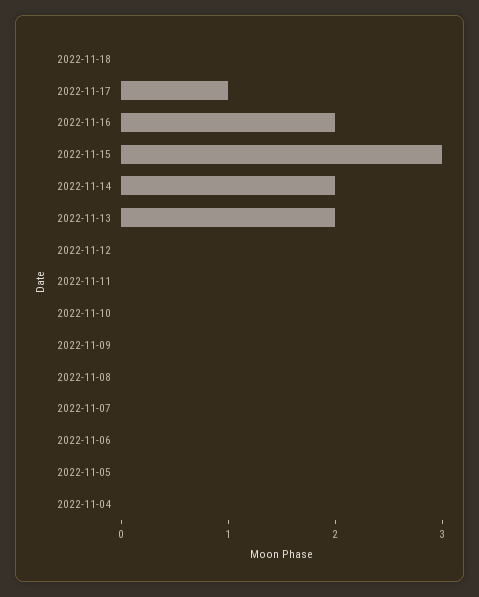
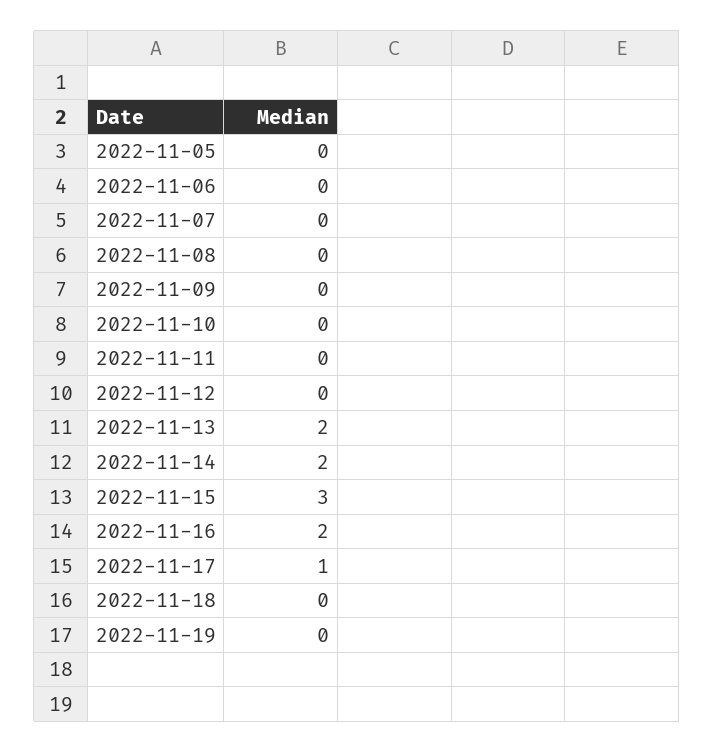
2022-11-04: 0 -> none
2022-11-19: none -> 0

